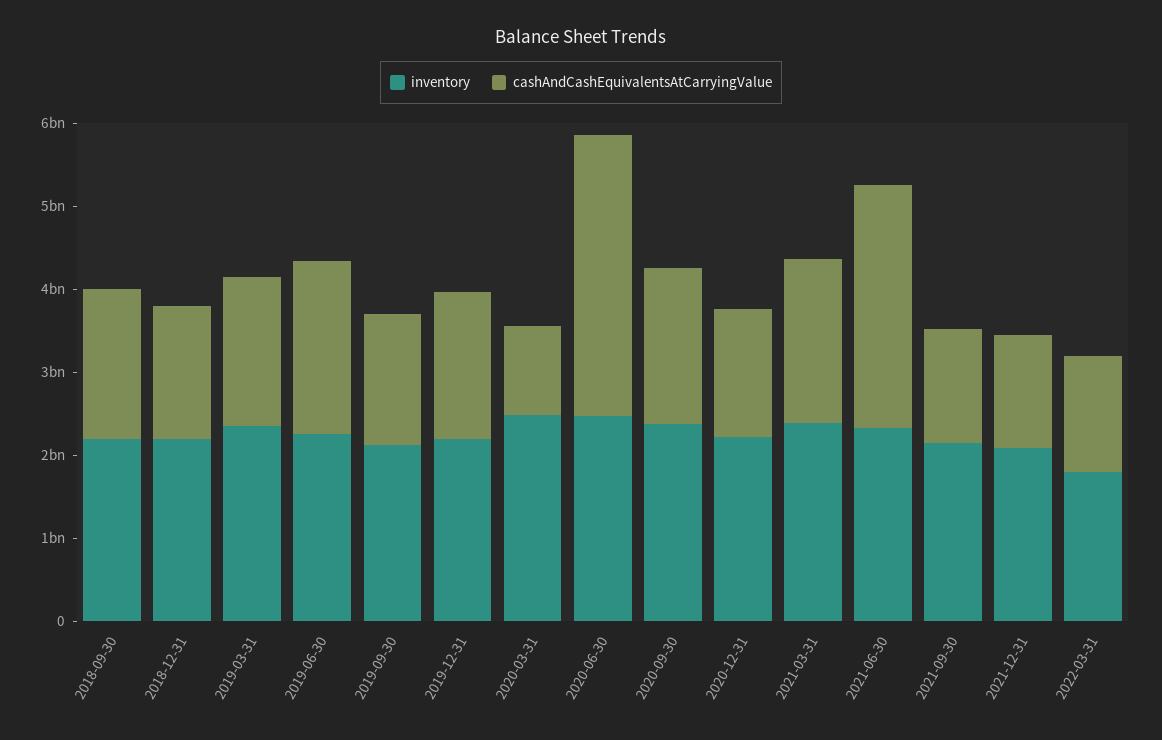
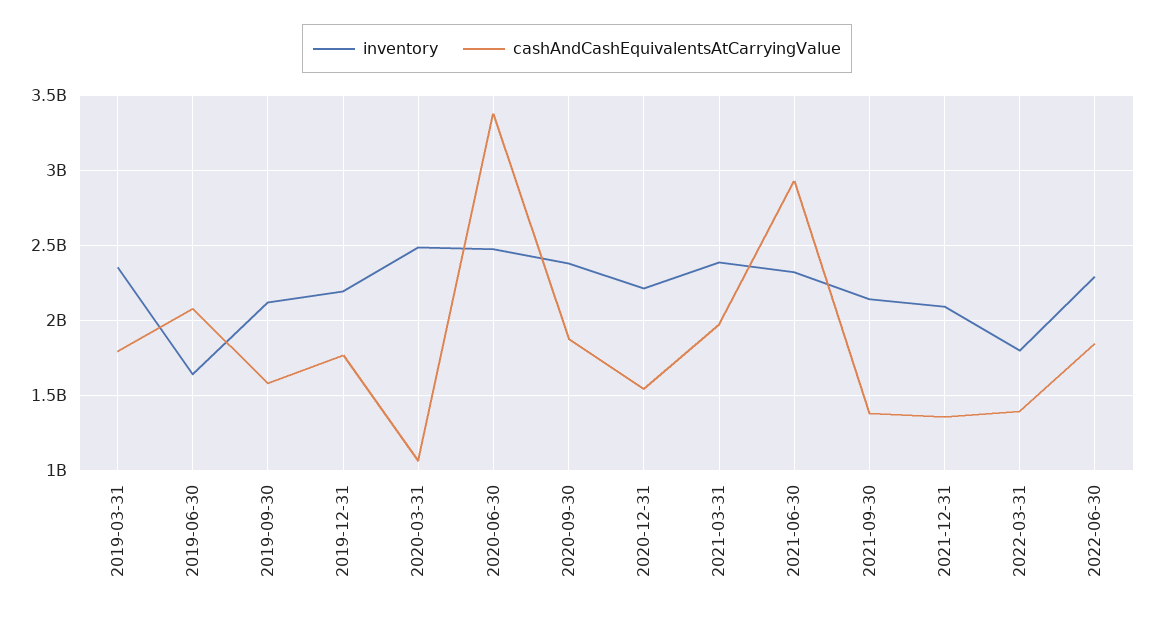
inventory, 2018-09-30: 2200000000 -> none
cashAndCashEquivalentsAtCarryingValue, 2018-09-30: 1800000000 -> none
inventory, 2018-12-31: 2200000000 -> none
cashAndCashEquivalentsAtCarryingValue, 2018-12-31: 1600000000 -> none
inventory, 2019-06-30: 2200000000 -> 1650000000
inventory, 2022-06-30: none -> 2300000000
cashAndCashEquivalentsAtCarryingValue, 2022-06-30: none -> 1850000000

